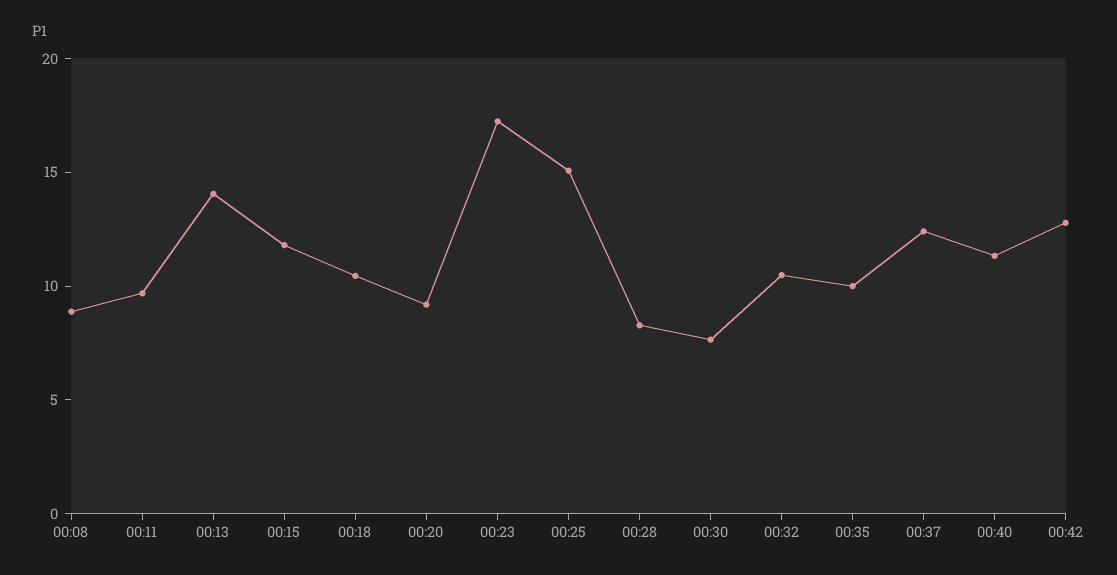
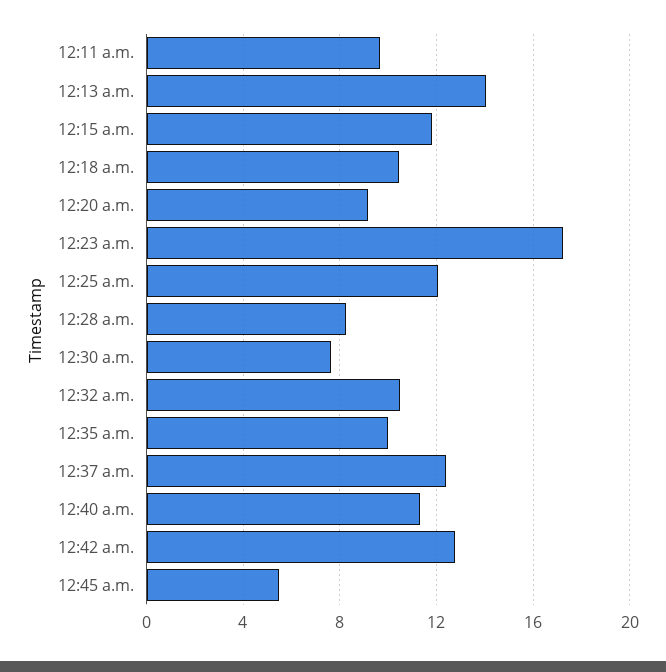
00:08: 9 -> none
00:25: 15 -> 12
12:45 a.m.: none -> 5.5

